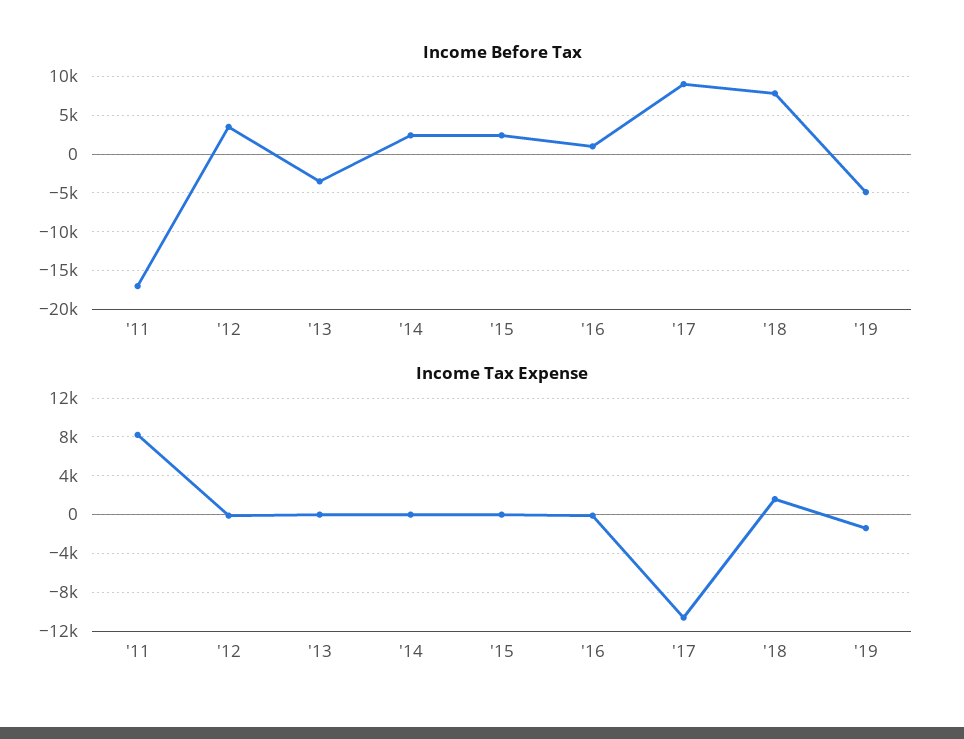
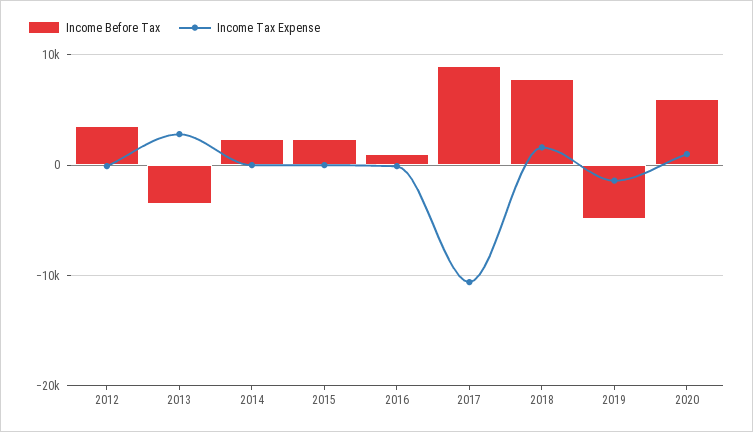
Income Before Tax, '11: -17000 -> none
Income Tax Expense, '11: 8000 -> none
Income Tax Expense, '13: 0 -> 3000
Income Before Tax, 2020: none -> 6000
Income Tax Expense, 2020: none -> 1000

